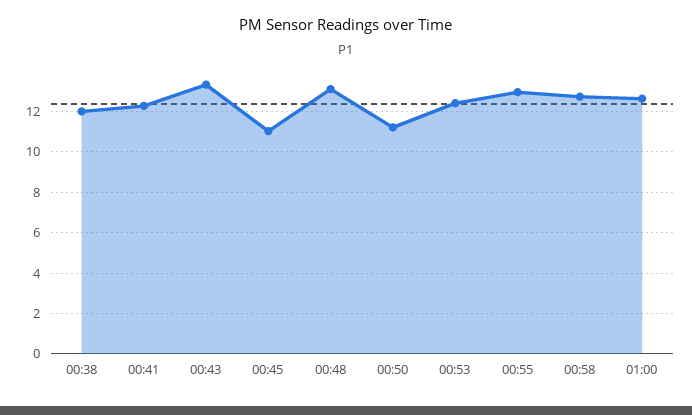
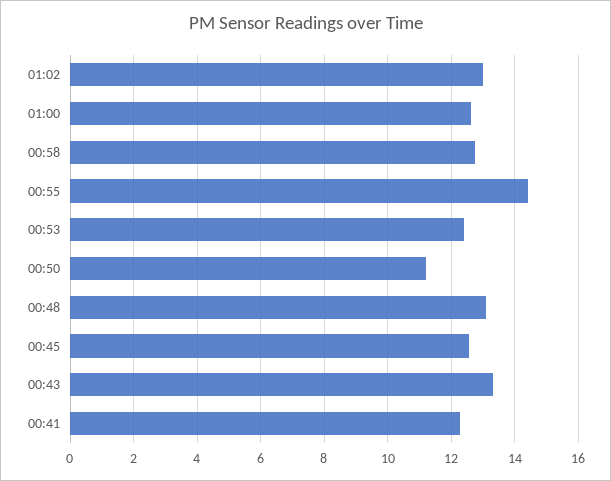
00:38: 12 -> none
00:45: 11 -> 12.6
00:55: 13 -> 14.4
01:02: none -> 13

